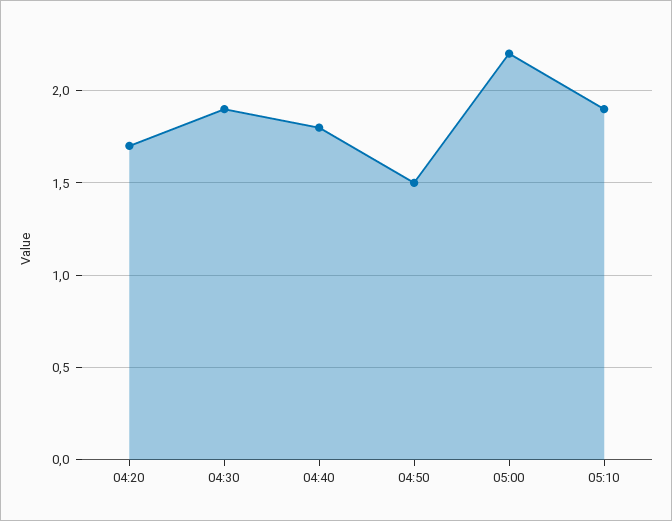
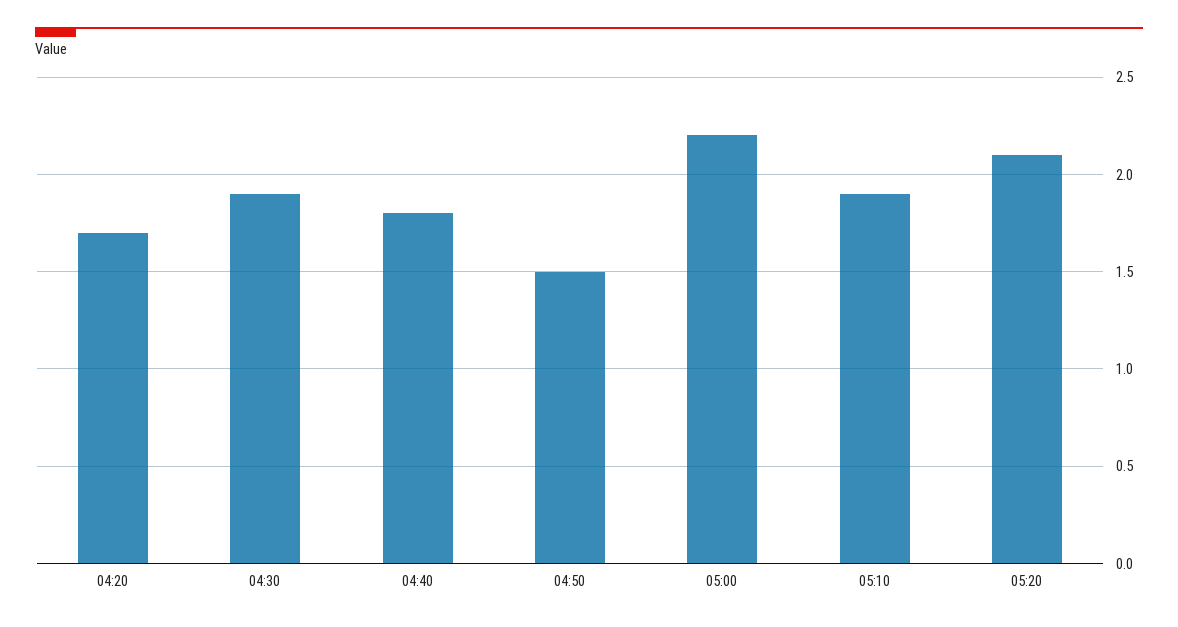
05:20: none -> 2.1

